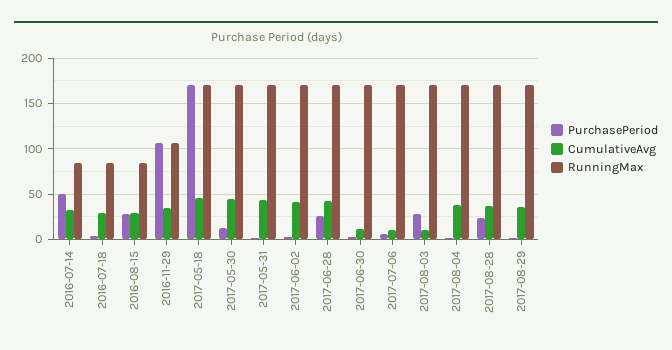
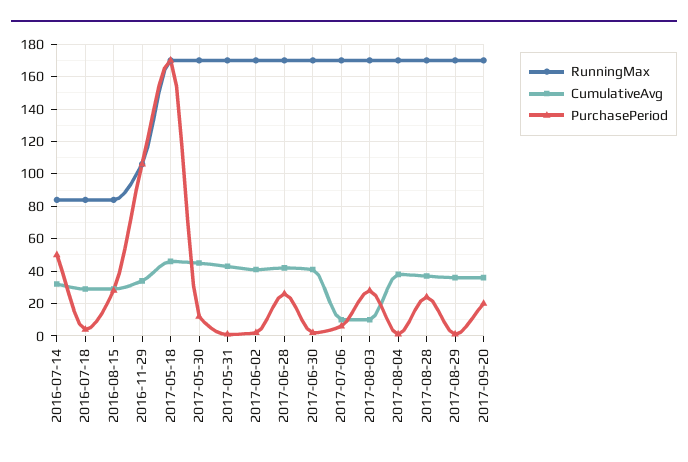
CumulativeAvg, 2017-06-30: 10 -> 40
RunningMax, 2017-09-20: none -> 170
CumulativeAvg, 2017-09-20: none -> 35
PurchasePeriod, 2017-09-20: none -> 20

